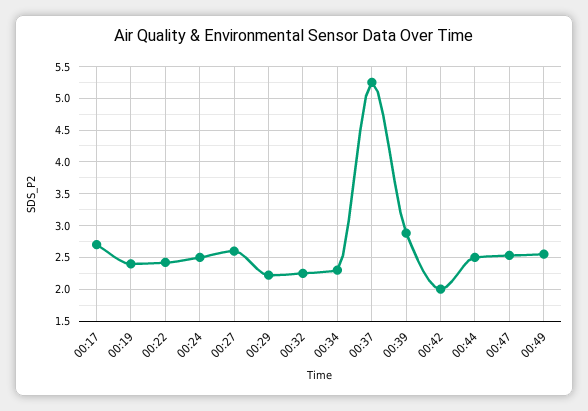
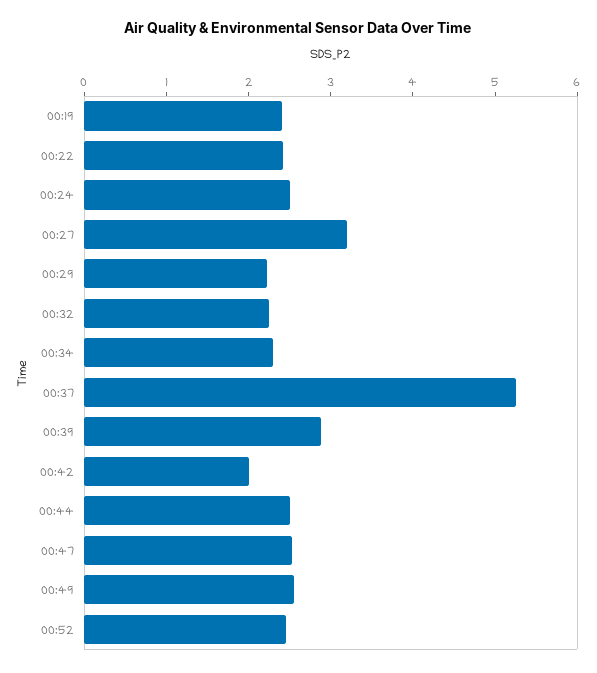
00:17: 2.7 -> none
00:27: 2.6 -> 3.2
00:52: none -> 2.4

